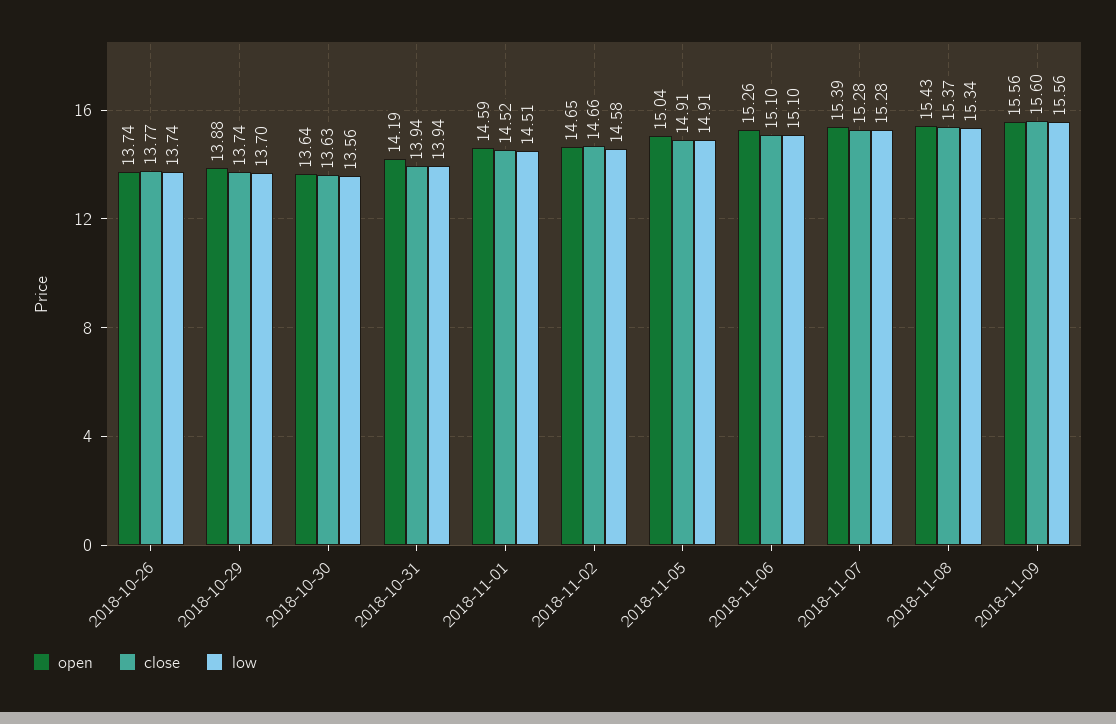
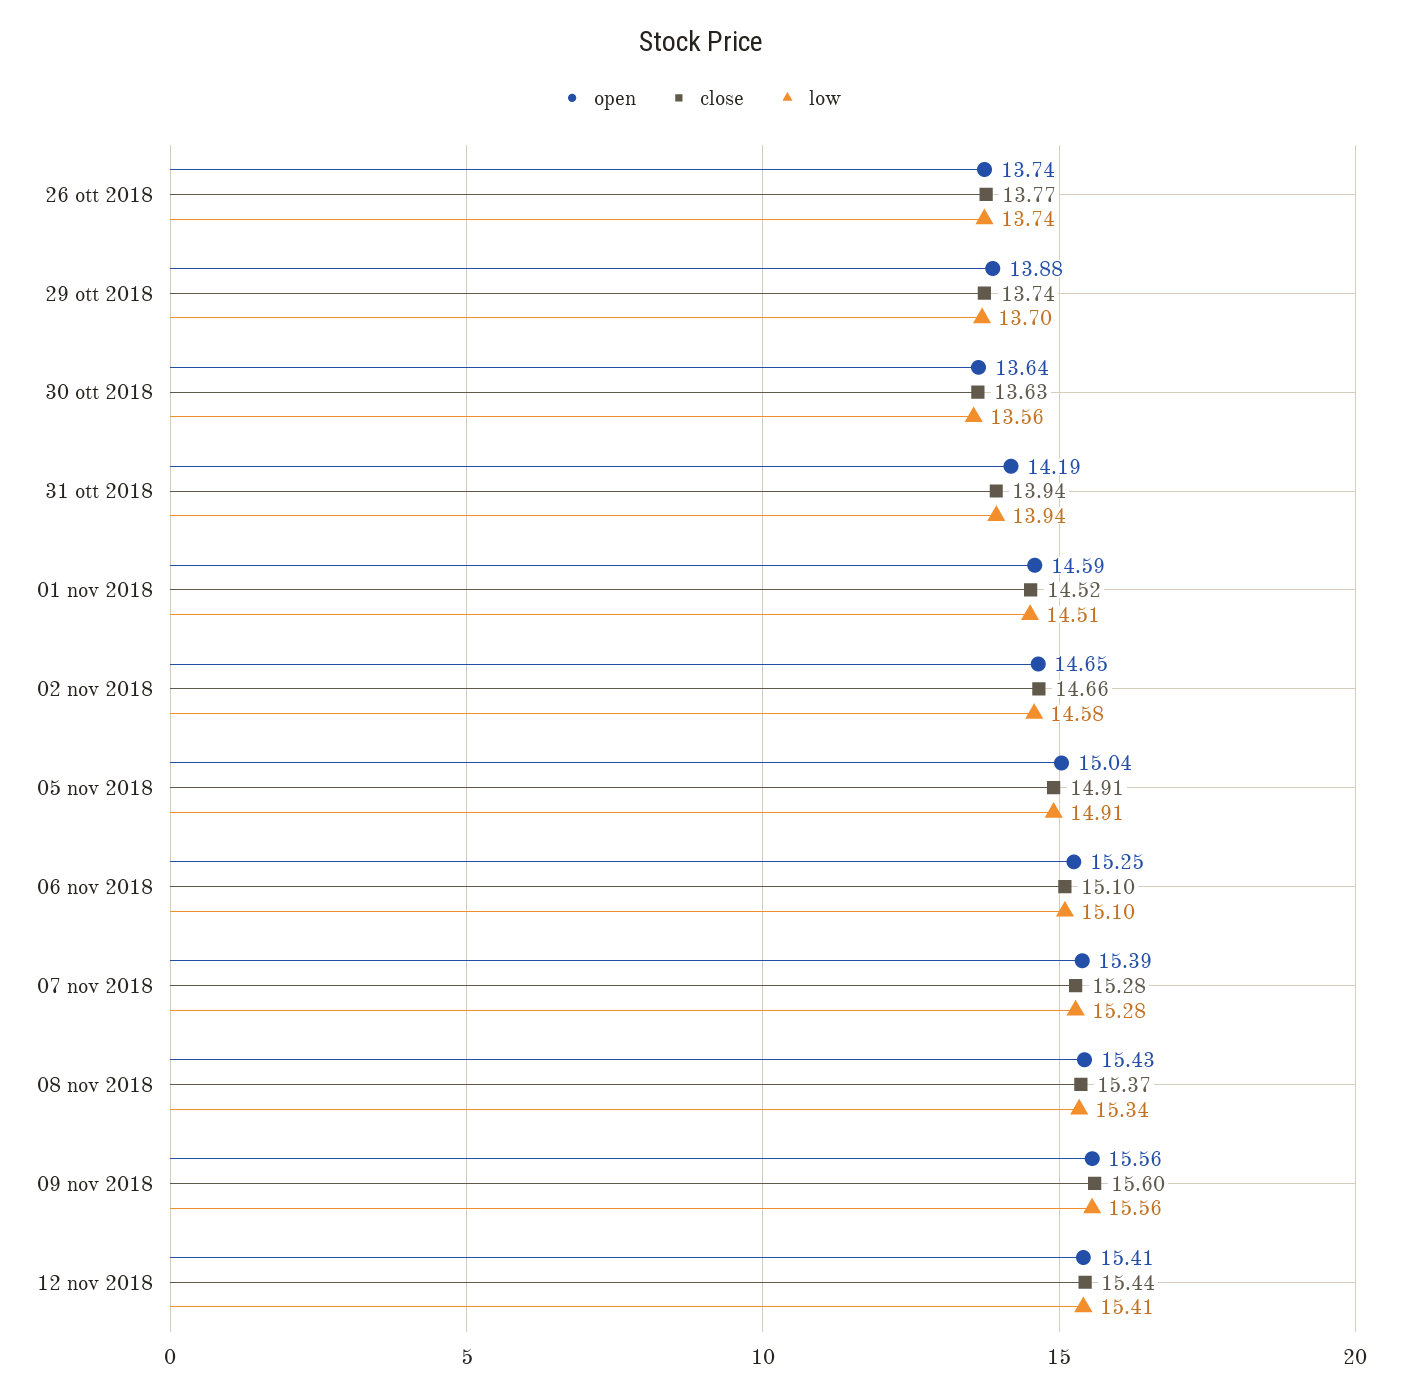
open, 2018-11-06: 15.26 -> 15.25
open, 12 nov 2018: none -> 15.41
close, 12 nov 2018: none -> 15.44
low, 12 nov 2018: none -> 15.41

